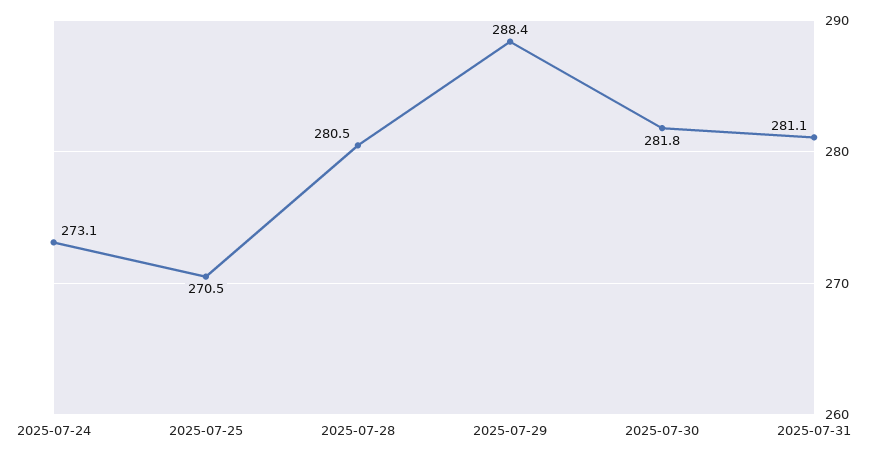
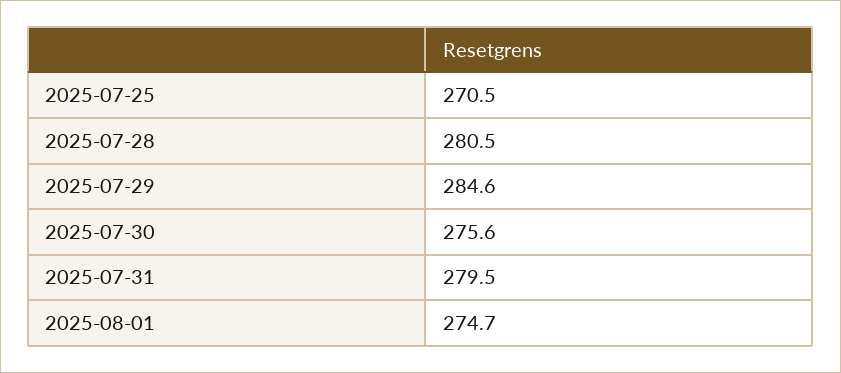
2025-07-24: 273.1 -> none
2025-07-29: 288.4 -> 284.6
2025-07-30: 281.8 -> 275.6
2025-07-31: 281.1 -> 279.5
2025-08-01: none -> 274.7

